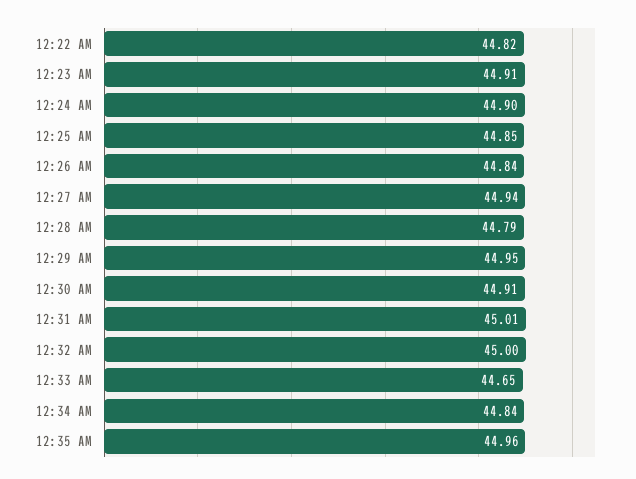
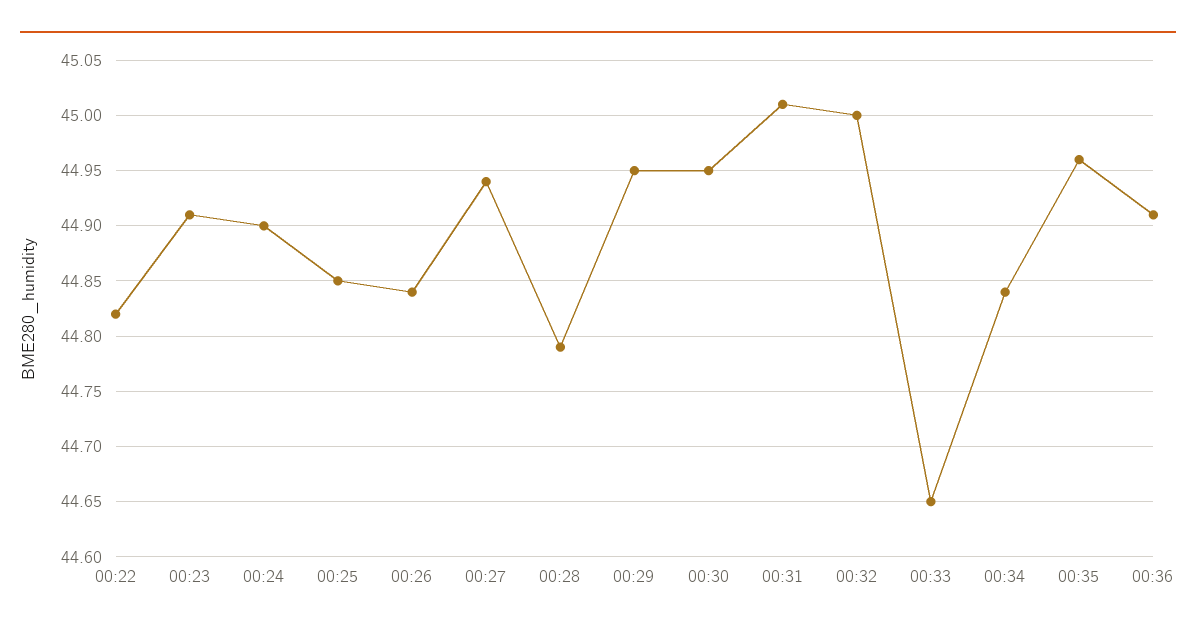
12:30 AM: 44.91 -> 44.95
00:36: none -> 44.91

